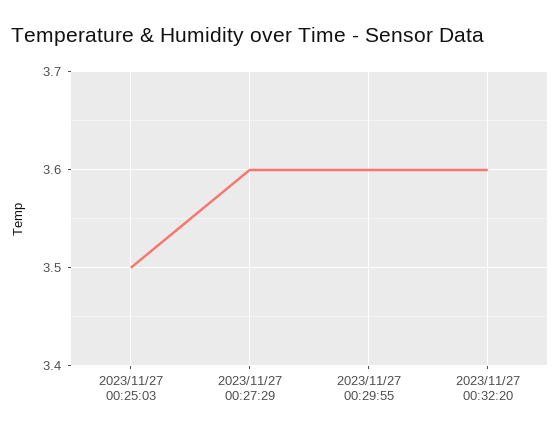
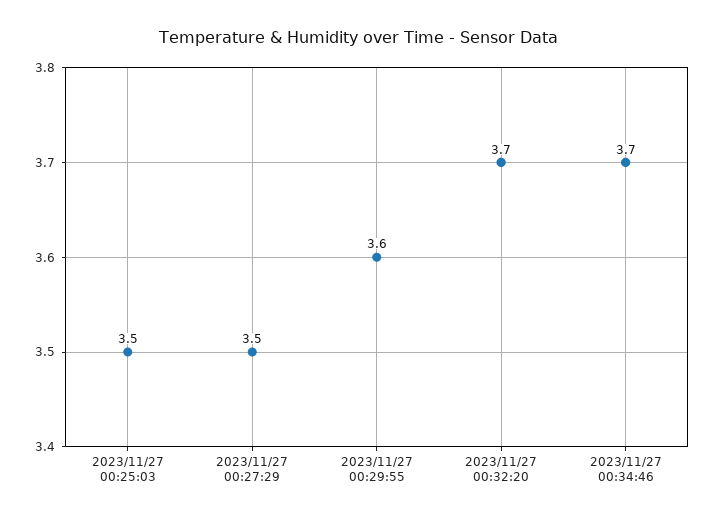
2023/11/27 00:27:29: 3.6 -> 3.5
2023/11/27 00:32:20: 3.6 -> 3.7
2023/11/27 00:34:46: none -> 3.7

